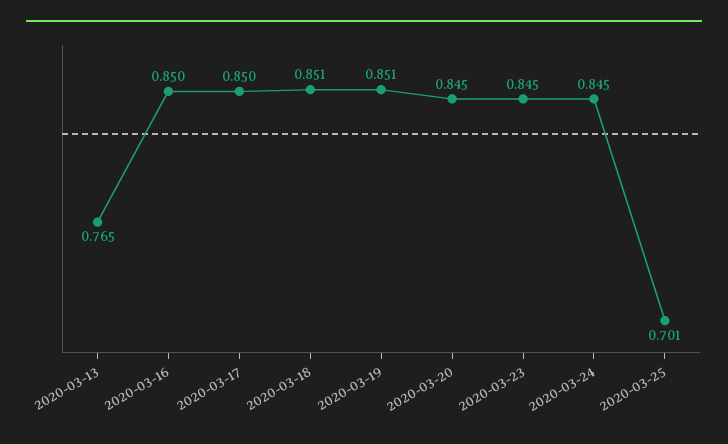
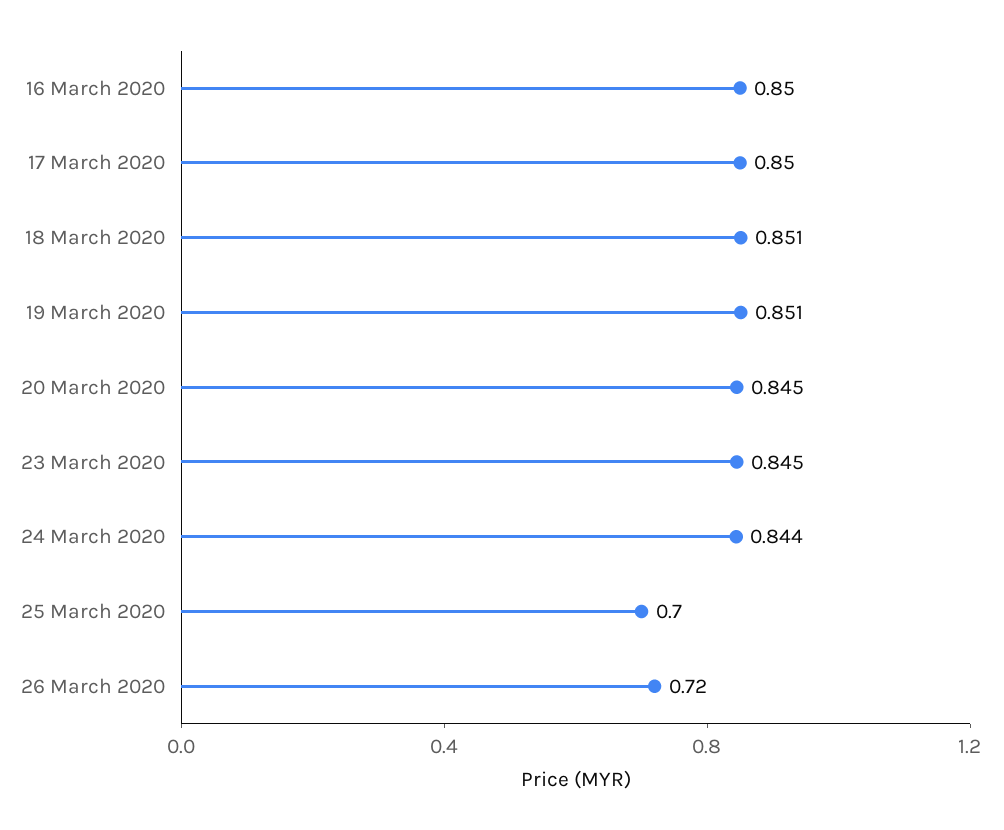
2020-03-13: 0.765 -> none
2020-03-24: 0.845 -> 0.844
2020-03-25: 0.701 -> 0.7
26 March 2020: none -> 0.72

